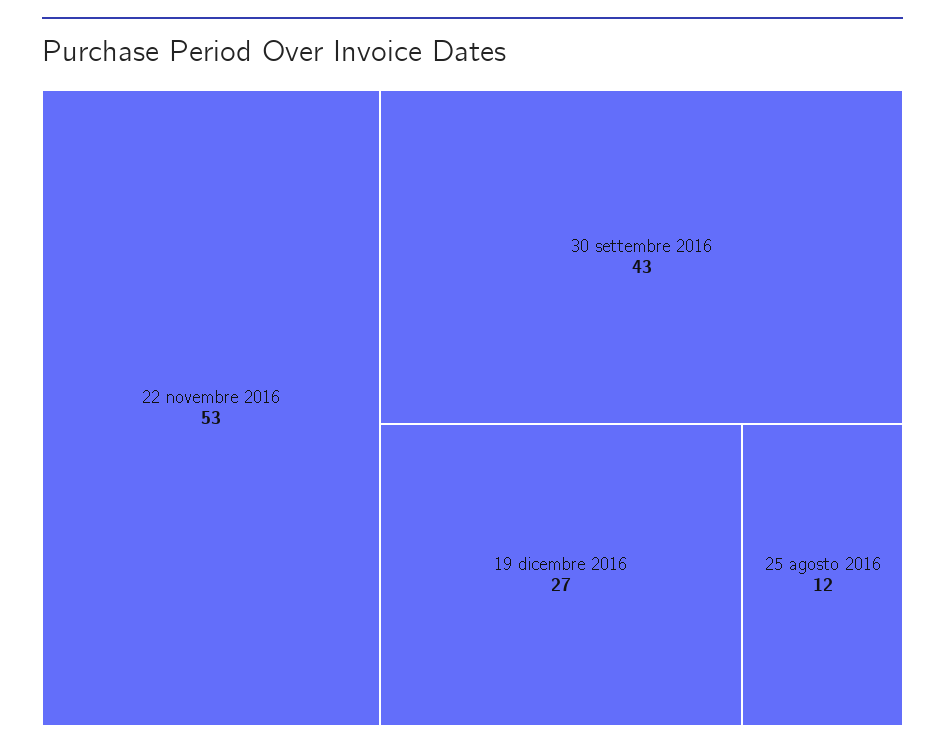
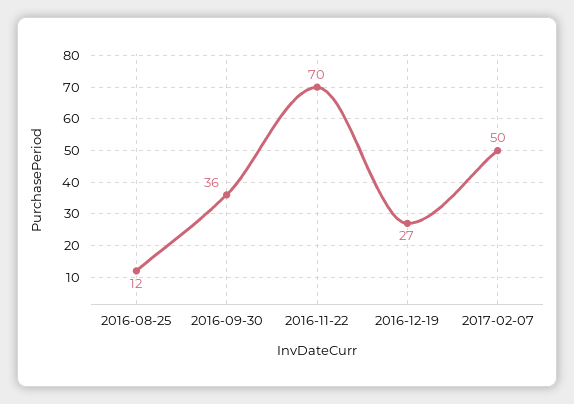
22 novembre 2016: 53 -> 70
30 settembre 2016: 43 -> 36
2017-02-07: none -> 50

